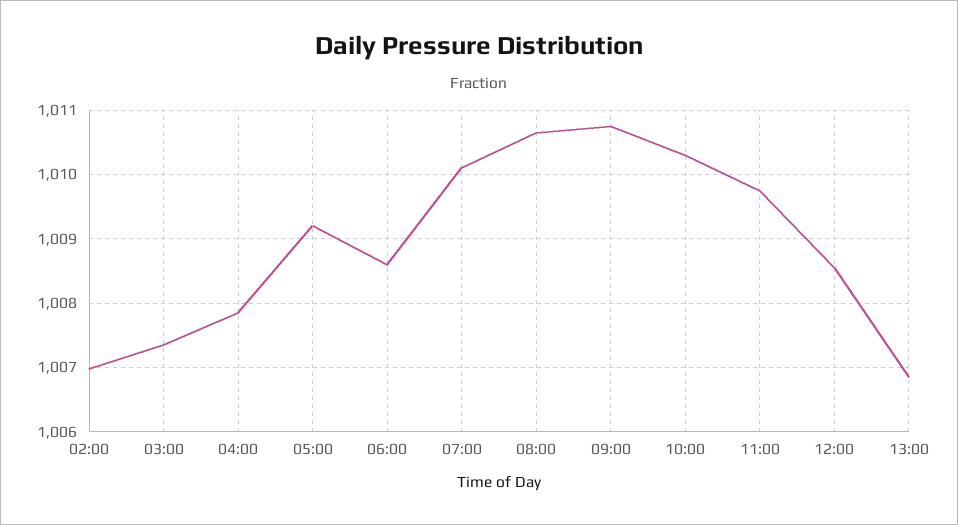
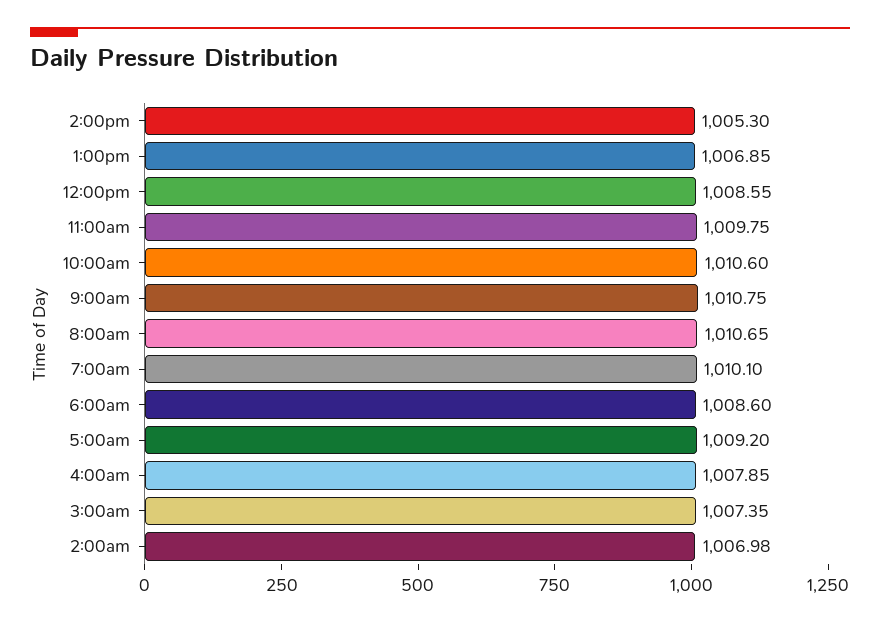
10:00: 1010.3 -> 1010.6
2:00pm: none -> 1005.3

